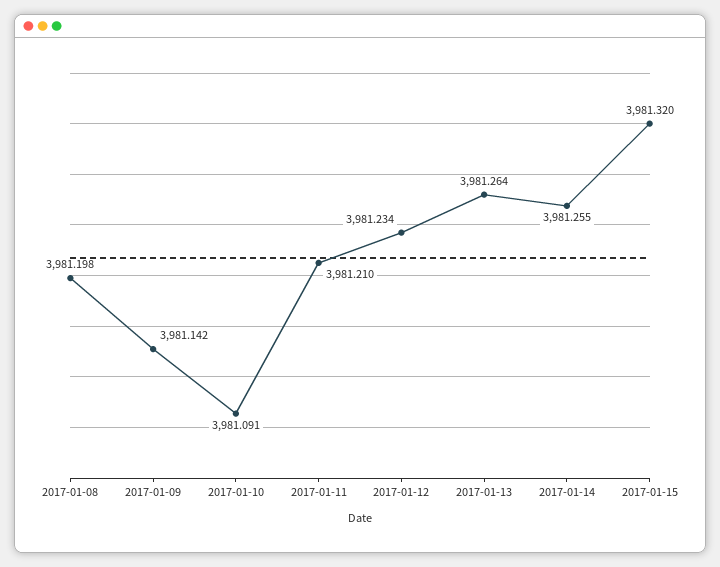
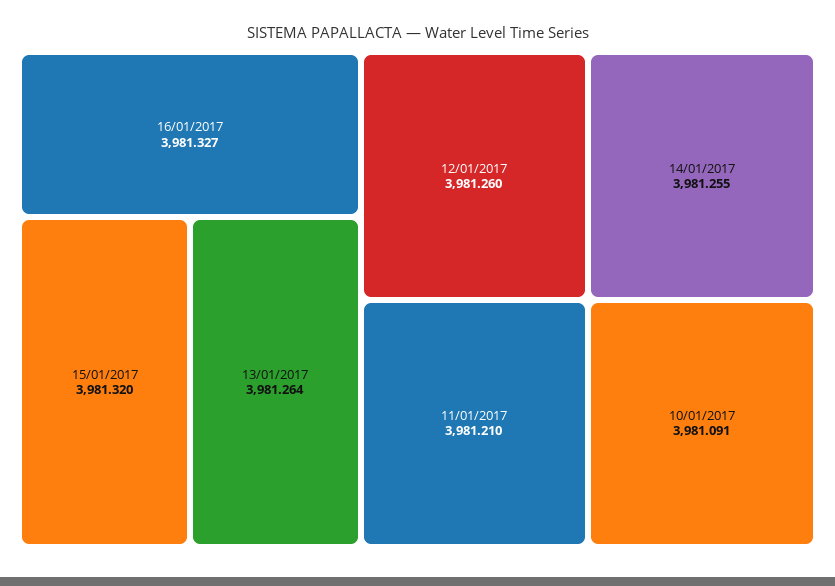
2017-01-08: 3981.198 -> none
2017-01-09: 3981.142 -> none
2017-01-12: 3981.234 -> 3981.26
16/01/2017: none -> 3981.327

